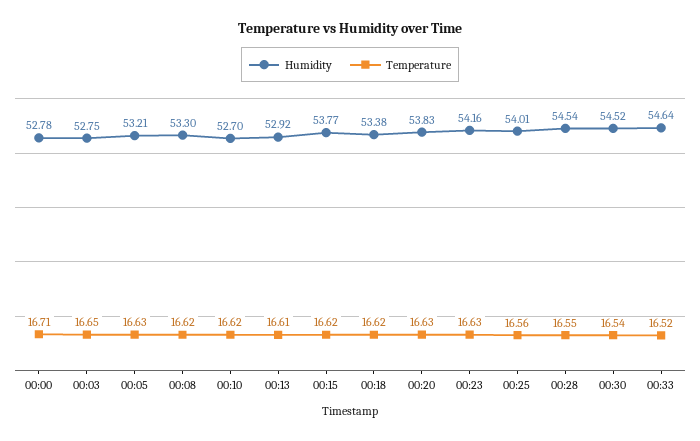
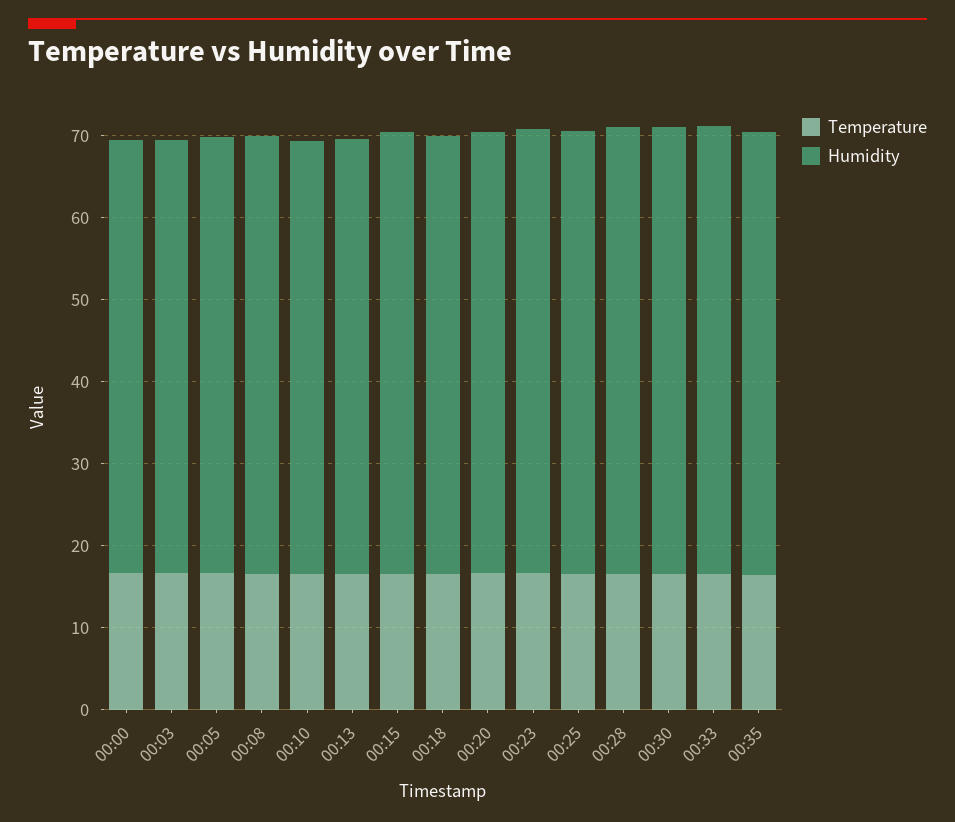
Temperature, 00:35: none -> 16
Humidity, 00:35: none -> 54

